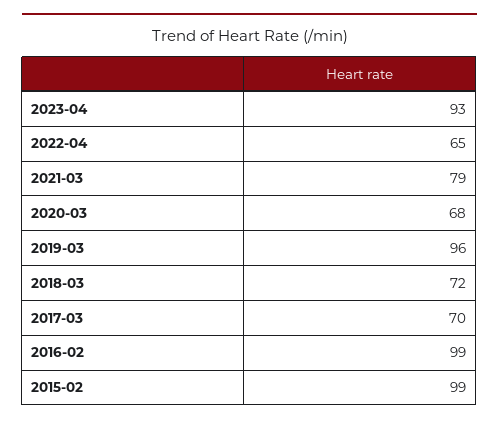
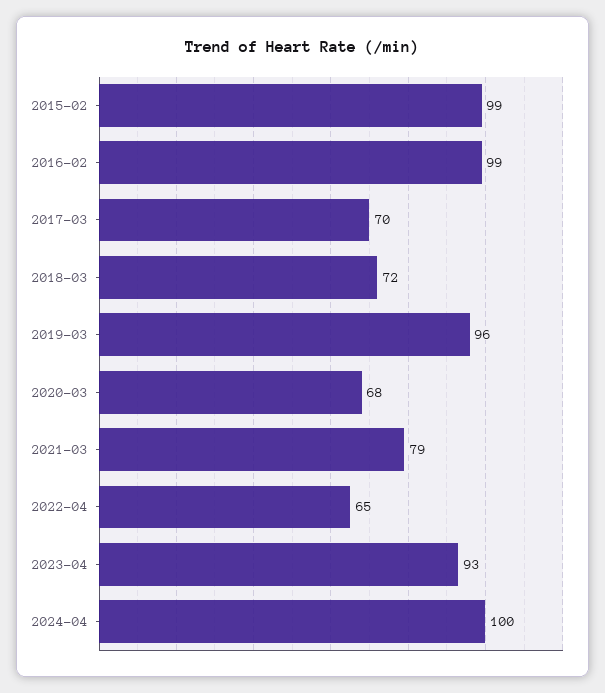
2024-04: none -> 100

